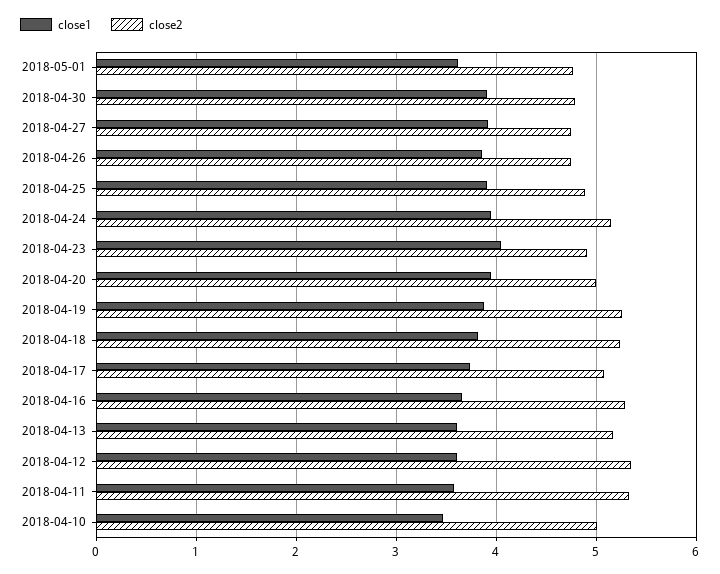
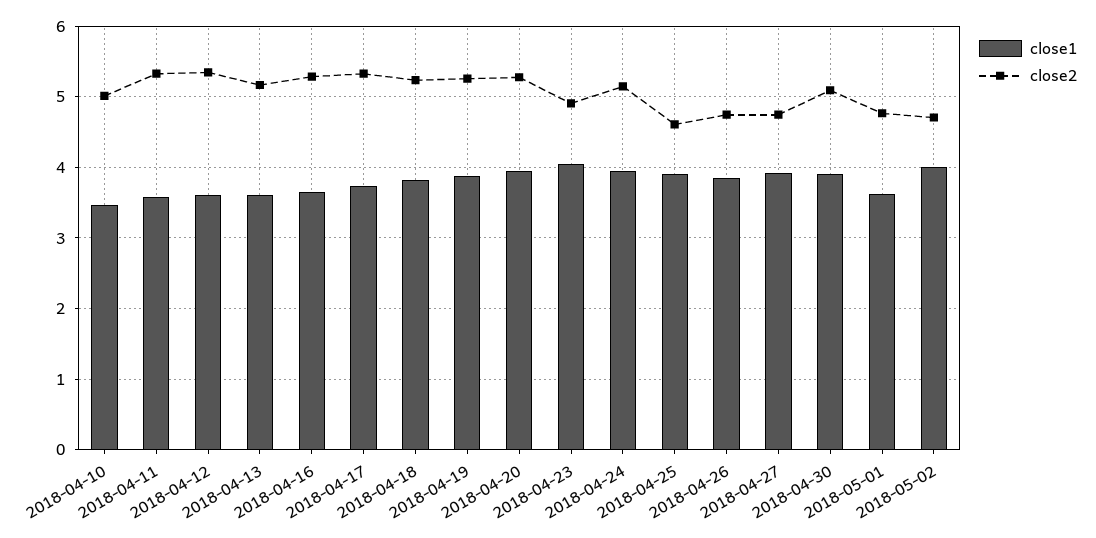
close2, 2018-04-30: 4.8 -> 5.1
close2, 2018-04-25: 4.9 -> 4.6
close2, 2018-04-20: 5 -> 5.3
close2, 2018-04-17: 5.1 -> 5.3
close1, 2018-05-02: none -> 4
close2, 2018-05-02: none -> 4.7

